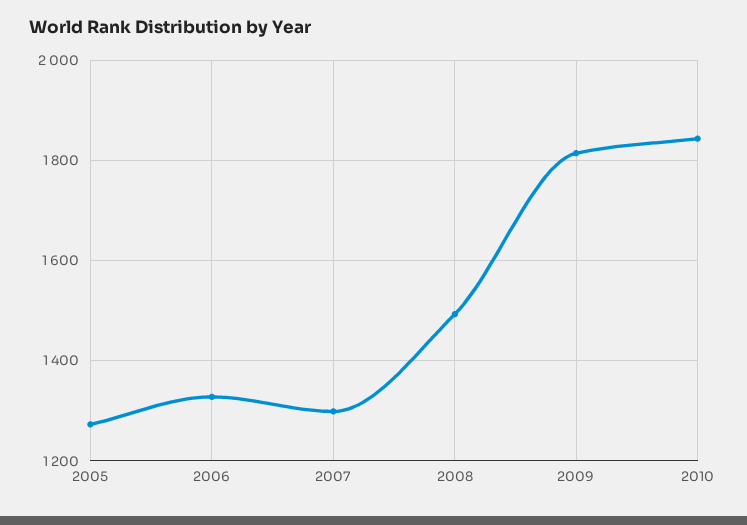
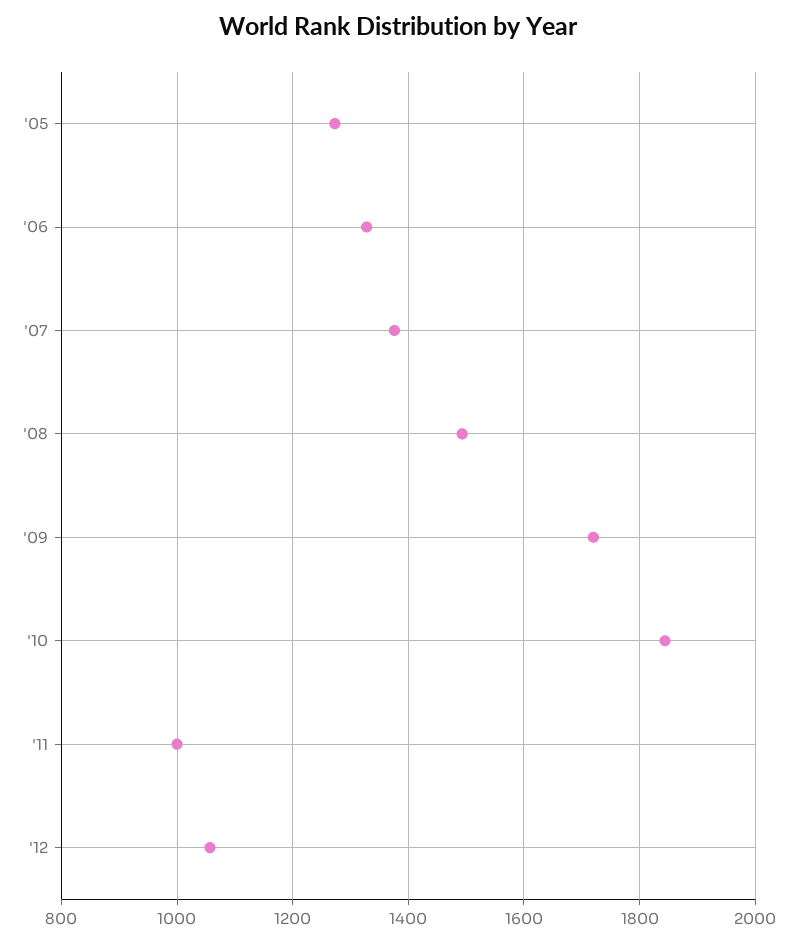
2007: 1300 -> 1380
2009: 1820 -> 1720
'11: none -> 1000
'12: none -> 1060

